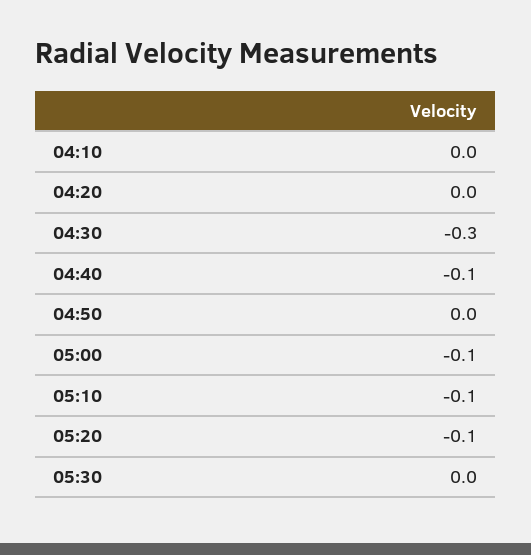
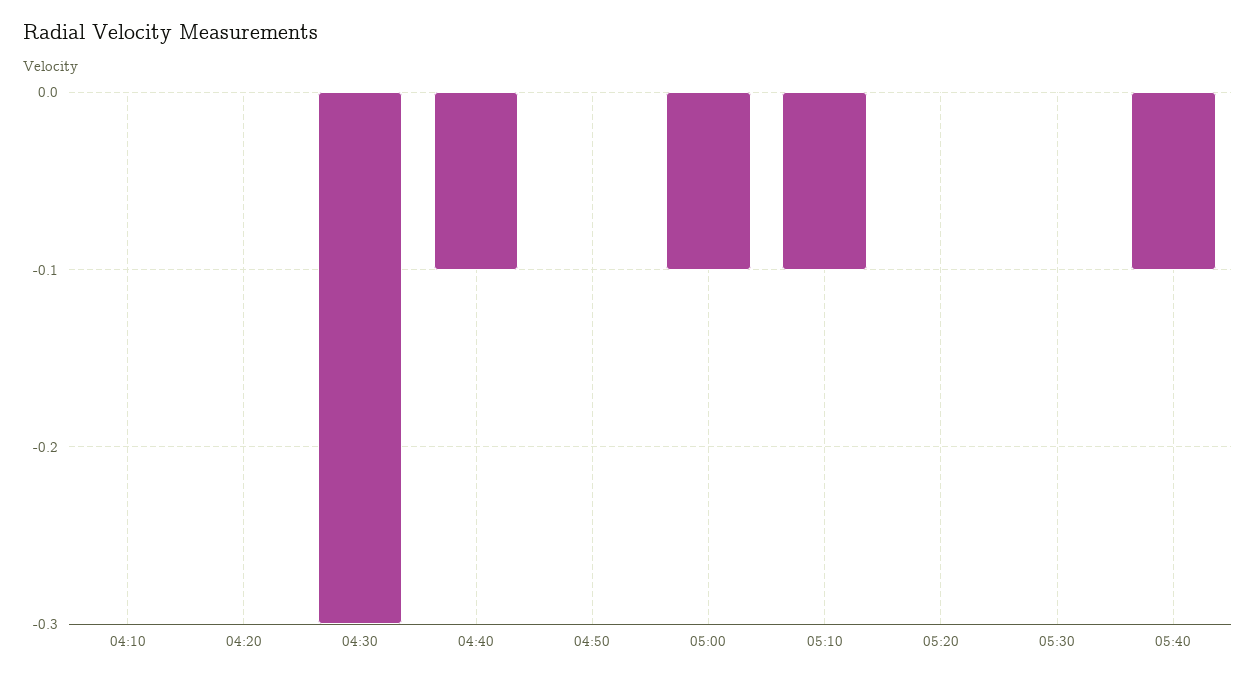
05:20: -0.1 -> 0
05:40: none -> -0.1

